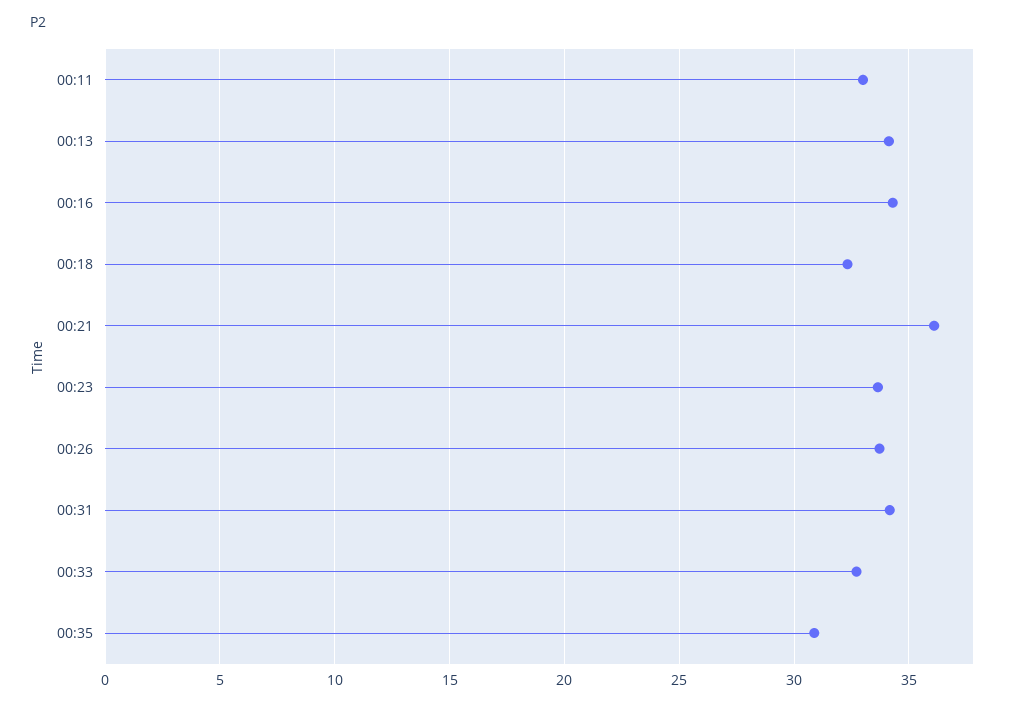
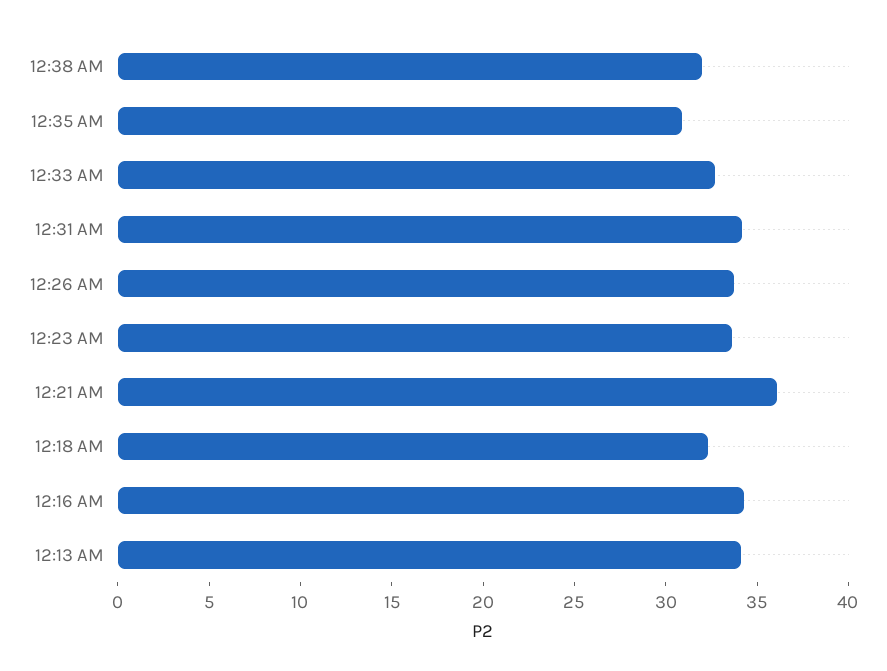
00:11: 33 -> none
12:38 AM: none -> 32

